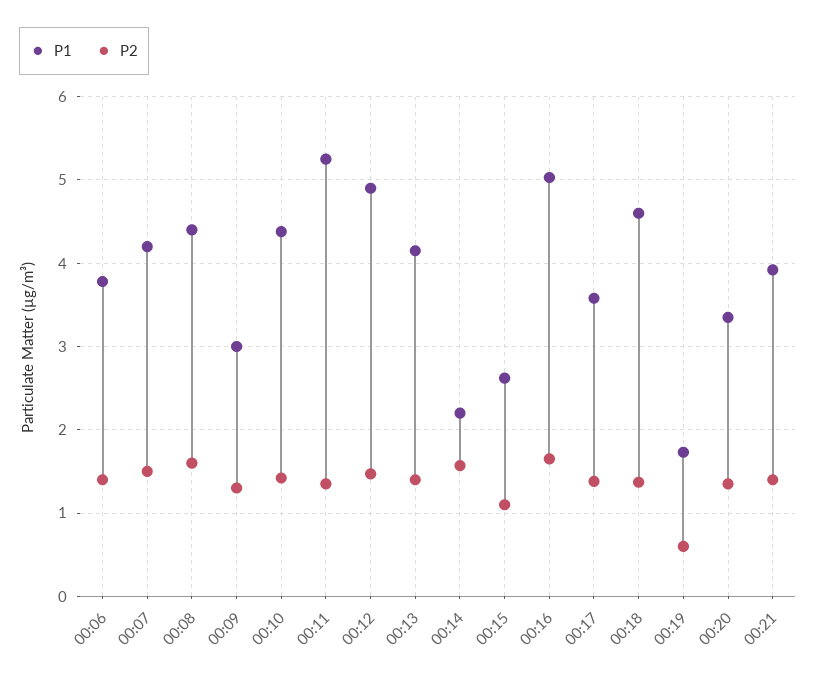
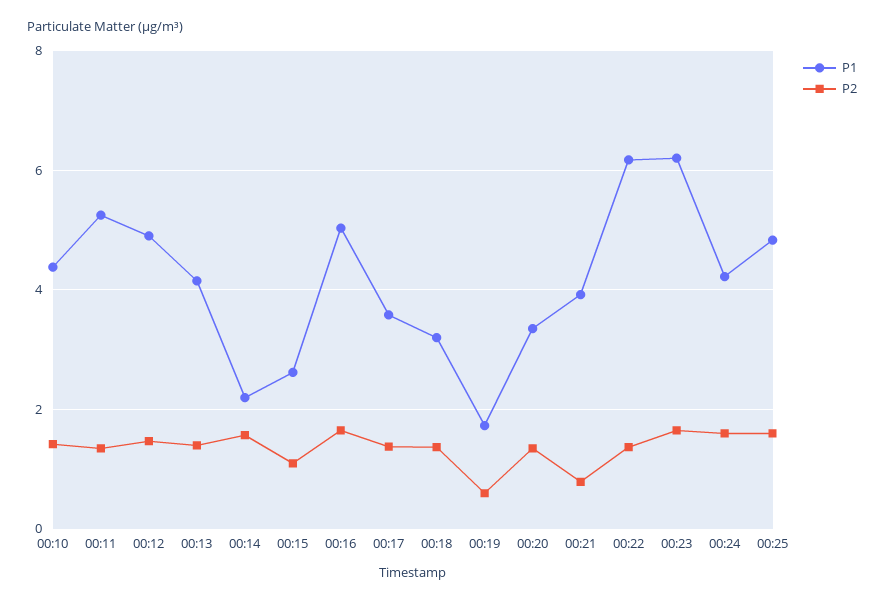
P1, 00:06: 3.8 -> none
P2, 00:06: 1.4 -> none
P1, 00:07: 4.2 -> none
P2, 00:07: 1.5 -> none
P1, 00:08: 4.4 -> none
P2, 00:08: 1.6 -> none
P1, 00:09: 3 -> none
P2, 00:09: 1.3 -> none
P1, 00:18: 4.6 -> 3.2
P2, 00:21: 1.4 -> 0.8
P1, 00:22: none -> 6.2
P2, 00:22: none -> 1.4
P1, 00:23: none -> 6.2
P2, 00:23: none -> 1.6
P1, 00:24: none -> 4.2
P2, 00:24: none -> 1.6
P1, 00:25: none -> 4.8
P2, 00:25: none -> 1.6

